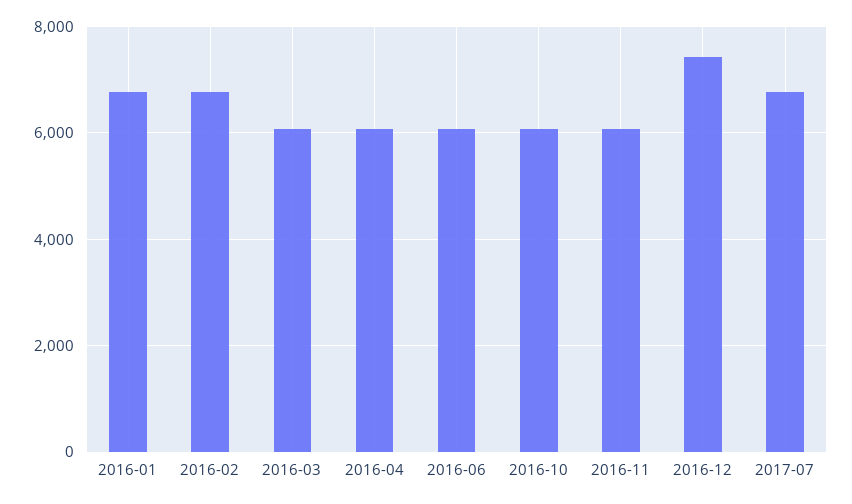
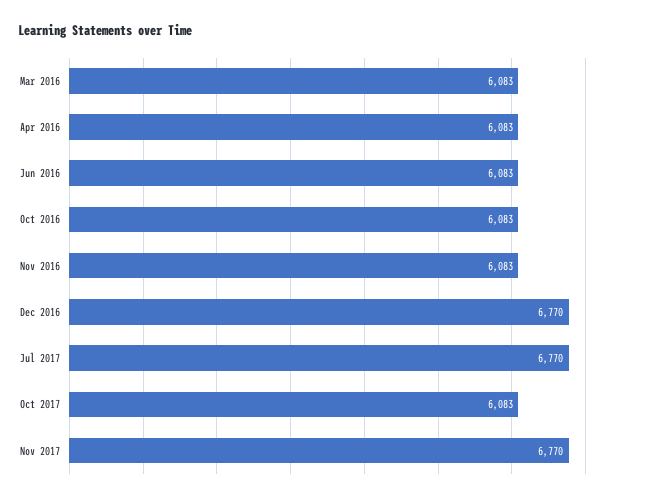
2016-01: 6800 -> none
2016-02: 6800 -> none
2016-12: 7400 -> 6770
Oct 2017: none -> 6083
Nov 2017: none -> 6770

